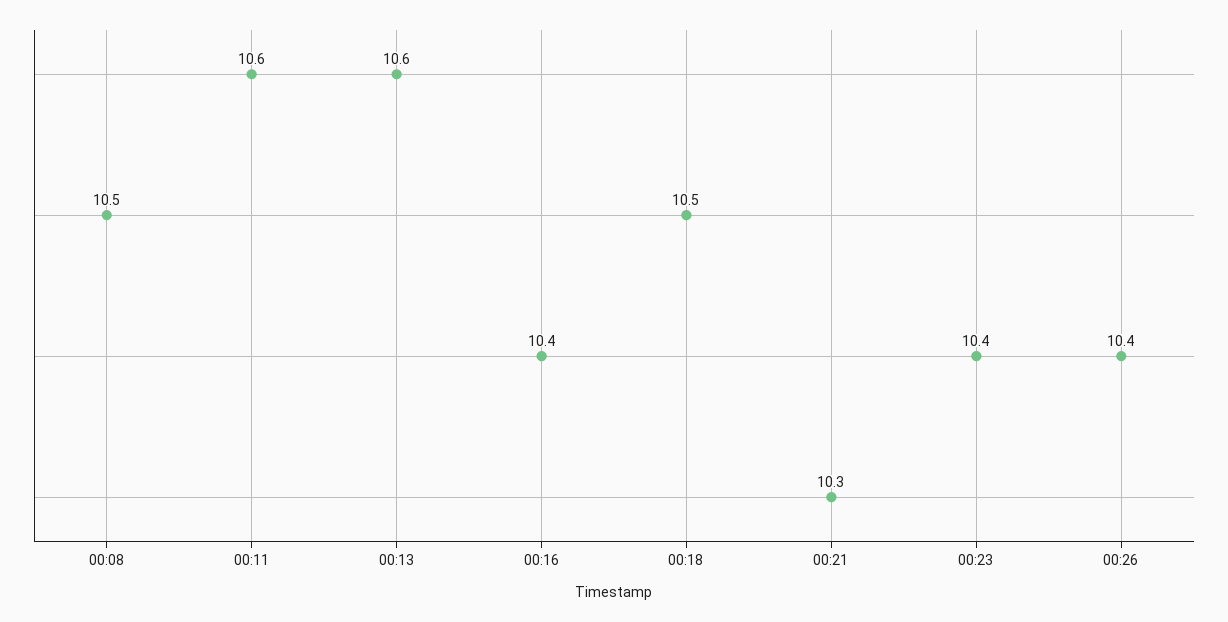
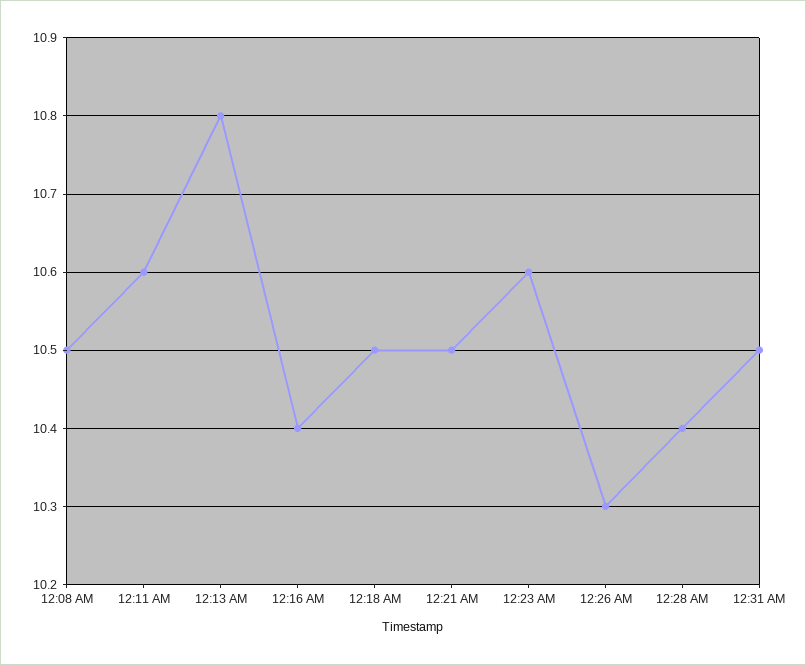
00:13: 10.6 -> 10.8
00:21: 10.3 -> 10.5
00:23: 10.4 -> 10.6
00:26: 10.4 -> 10.3
12:28 AM: none -> 10.4
12:31 AM: none -> 10.5

